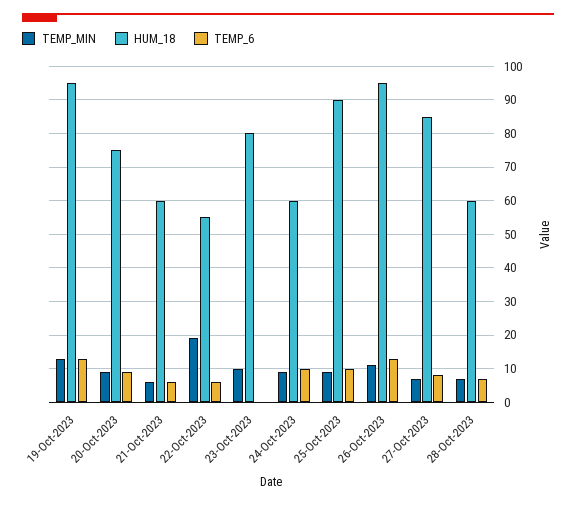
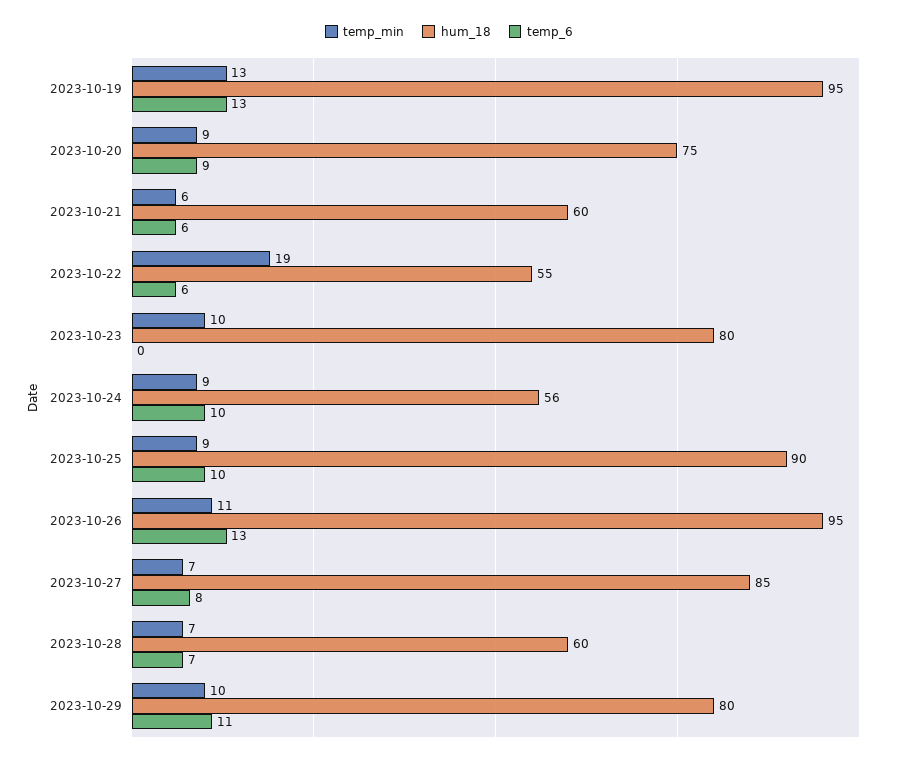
HUM_18, 24-Oct-2023: 60 -> 56
TEMP_MIN, 2023-10-29: none -> 10
HUM_18, 2023-10-29: none -> 80
TEMP_6, 2023-10-29: none -> 11

